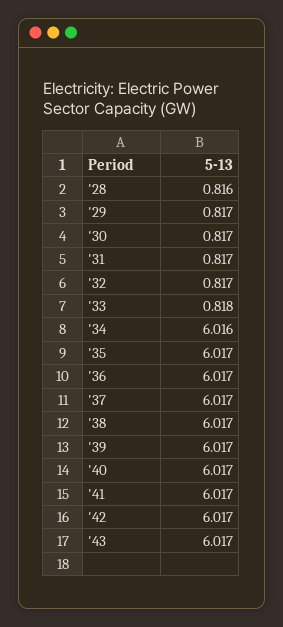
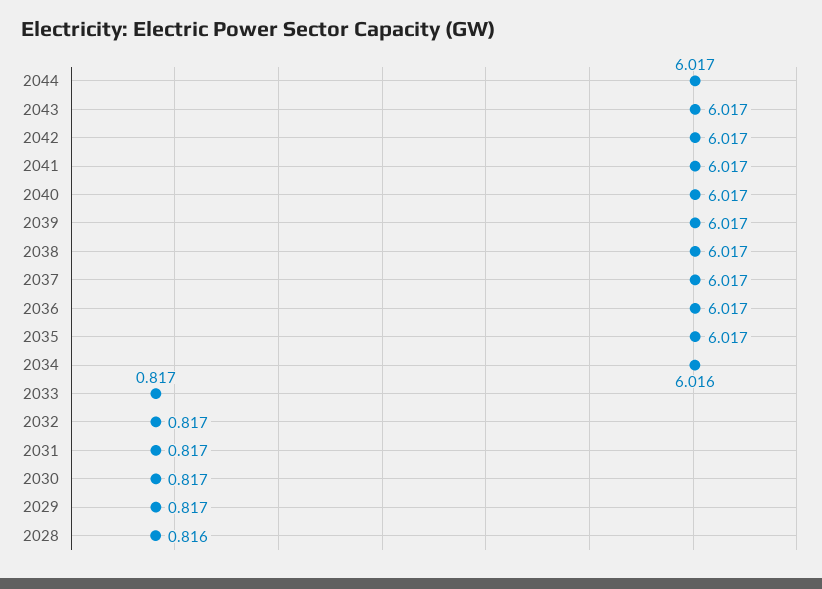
'33: 0.818 -> 0.817
2044: none -> 6.017

